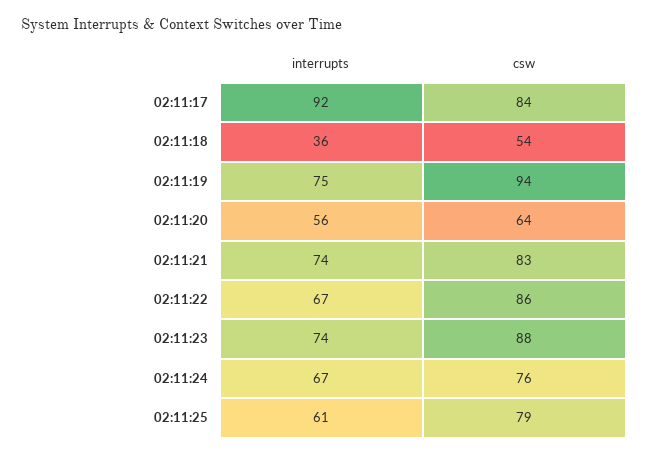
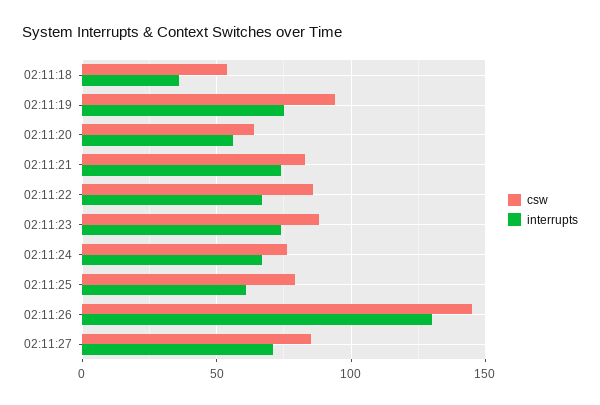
interrupts, 02:11:17: 92 -> none
csw, 02:11:17: 84 -> none
csw, 02:11:26: none -> 145
interrupts, 02:11:26: none -> 130
csw, 02:11:27: none -> 85
interrupts, 02:11:27: none -> 70

